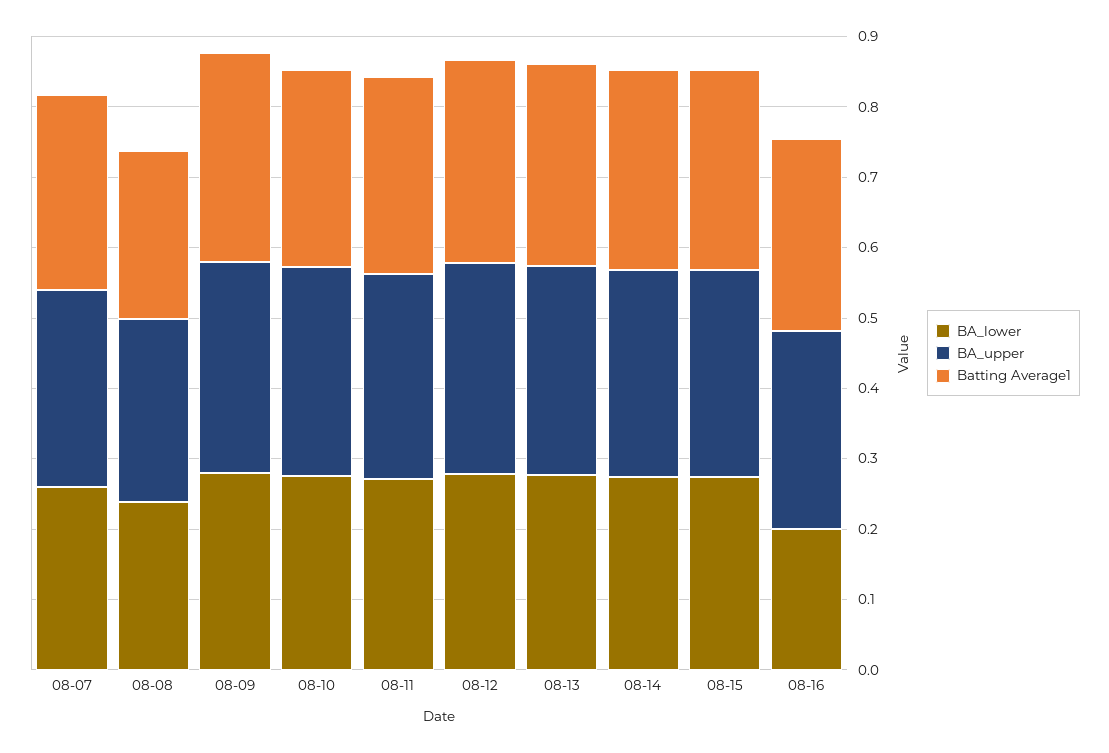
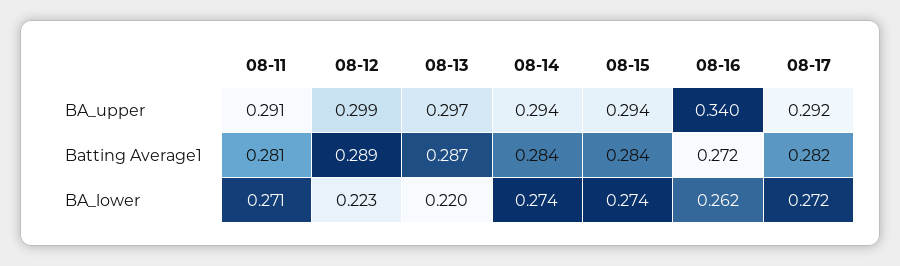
BA_lower, 08-07: 0.26 -> none
BA_upper, 08-07: 0.28 -> none
Batting Average1, 08-07: 0.28 -> none
BA_lower, 08-08: 0.24 -> none
BA_upper, 08-08: 0.26 -> none
Batting Average1, 08-08: 0.24 -> none
BA_lower, 08-09: 0.28 -> none
BA_upper, 08-09: 0.3 -> none
Batting Average1, 08-09: 0.3 -> none
BA_lower, 08-10: 0.28 -> none
BA_upper, 08-10: 0.3 -> none
Batting Average1, 08-10: 0.28 -> none
BA_lower, 08-12: 0.28 -> 0.223
BA_lower, 08-13: 0.28 -> 0.22
BA_lower, 08-16: 0.2 -> 0.262
BA_upper, 08-16: 0.28 -> 0.34
BA_upper, 08-17: none -> 0.292
Batting Average1, 08-17: none -> 0.282
BA_lower, 08-17: none -> 0.272

